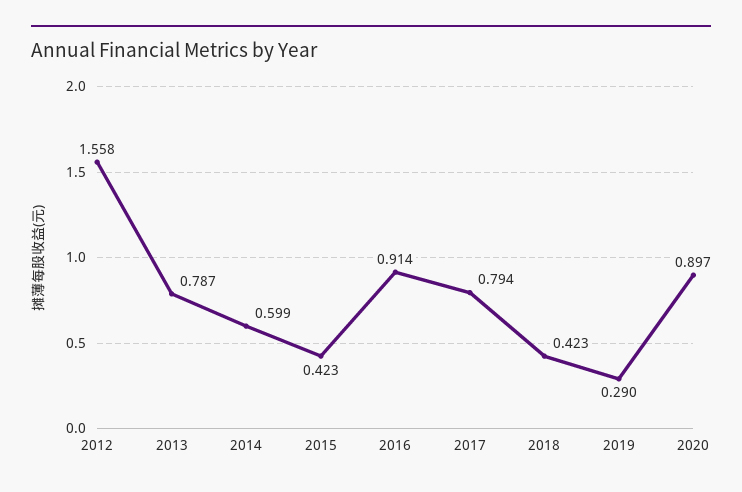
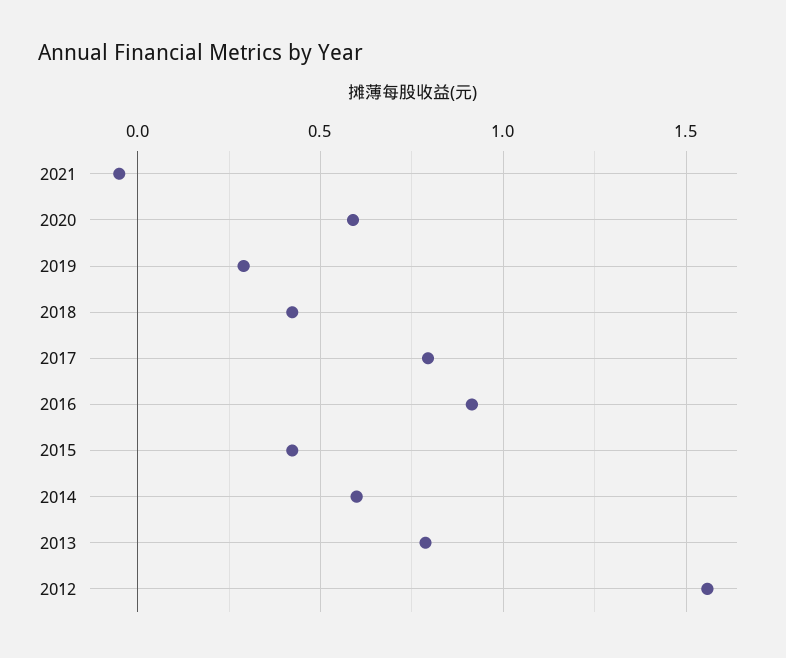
2020: 0.897 -> 0.6
2021: none -> -0.05

